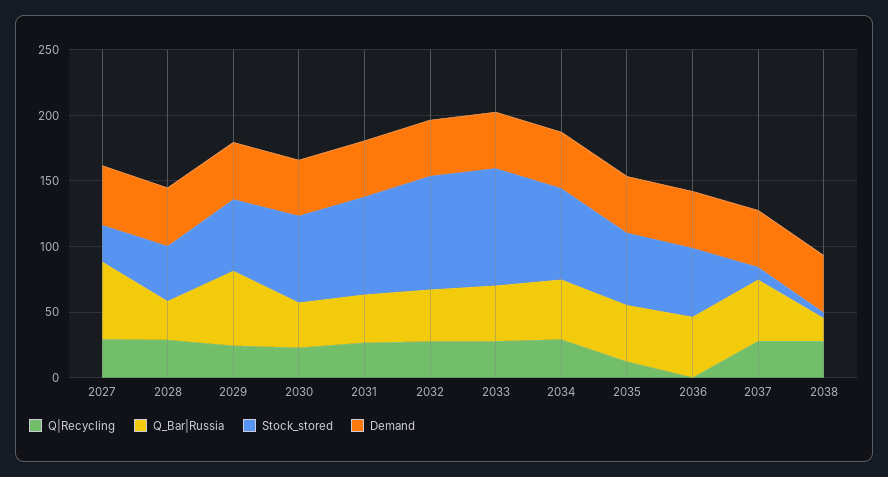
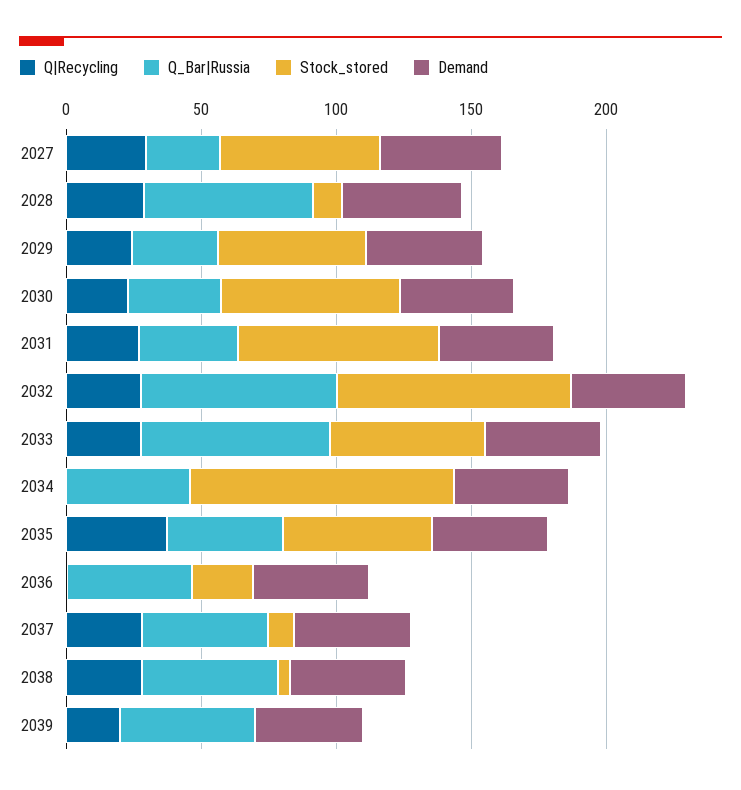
Q_Bar|Russia, 2027: 60 -> 30
Stock_stored, 2027: 30 -> 60
Q_Bar|Russia, 2028: 30 -> 60
Stock_stored, 2028: 40 -> 10
Q_Bar|Russia, 2029: 60 -> 30
Q_Bar|Russia, 2032: 40 -> 70
Q_Bar|Russia, 2033: 40 -> 70
Stock_stored, 2033: 90 -> 60
Q|Recycling, 2034: 30 -> 0
Stock_stored, 2034: 70 -> 100
Q|Recycling, 2035: 10 -> 40
Stock_stored, 2036: 50 -> 20
Q_Bar|Russia, 2038: 20 -> 50
Q|Recycling, 2039: none -> 20
Q_Bar|Russia, 2039: none -> 50
Stock_stored, 2039: none -> 0
Demand, 2039: none -> 40

